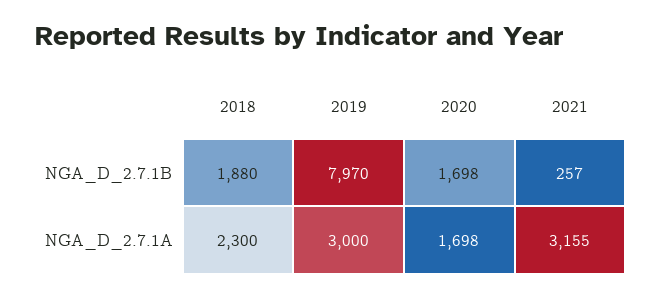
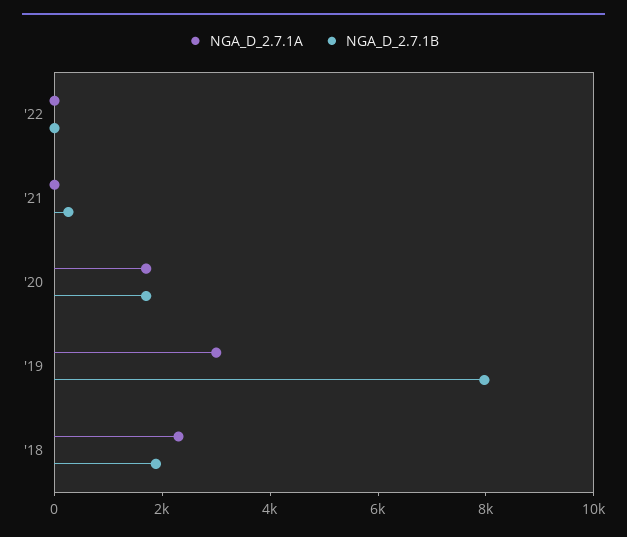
NGA_D_2.7.1A, 2021: 3155 -> 0
NGA_D_2.7.1A, '22: none -> 0
NGA_D_2.7.1B, '22: none -> 0

